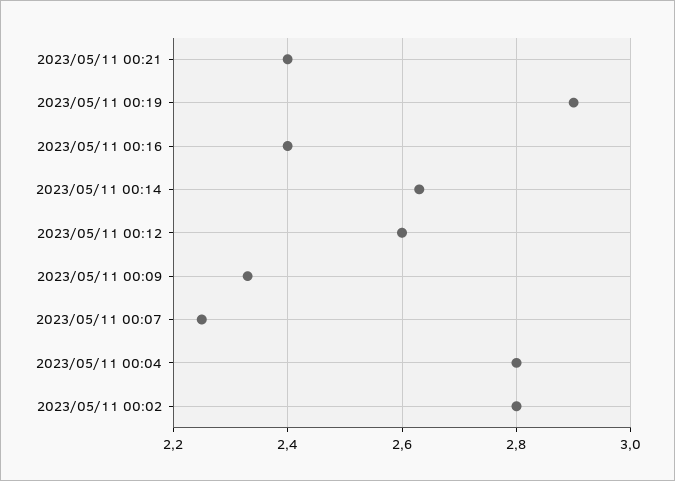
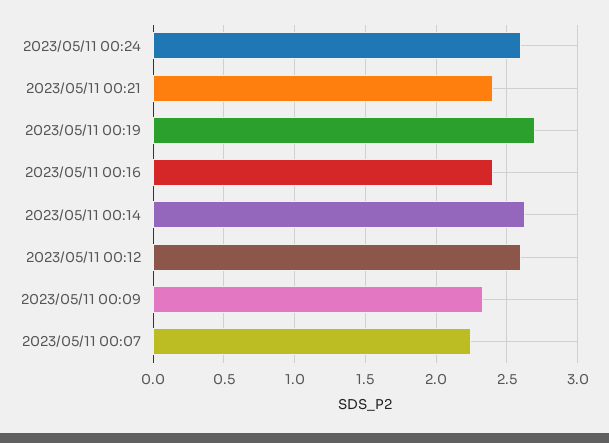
2023/05/11 00:19: 2.9 -> 2.7
2023/05/11 00:04: 2.8 -> none
2023/05/11 00:02: 2.8 -> none
2023/05/11 00:24: none -> 2.6

